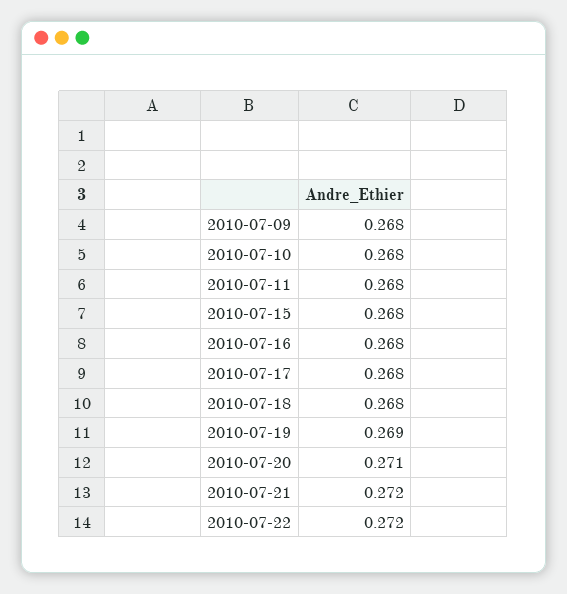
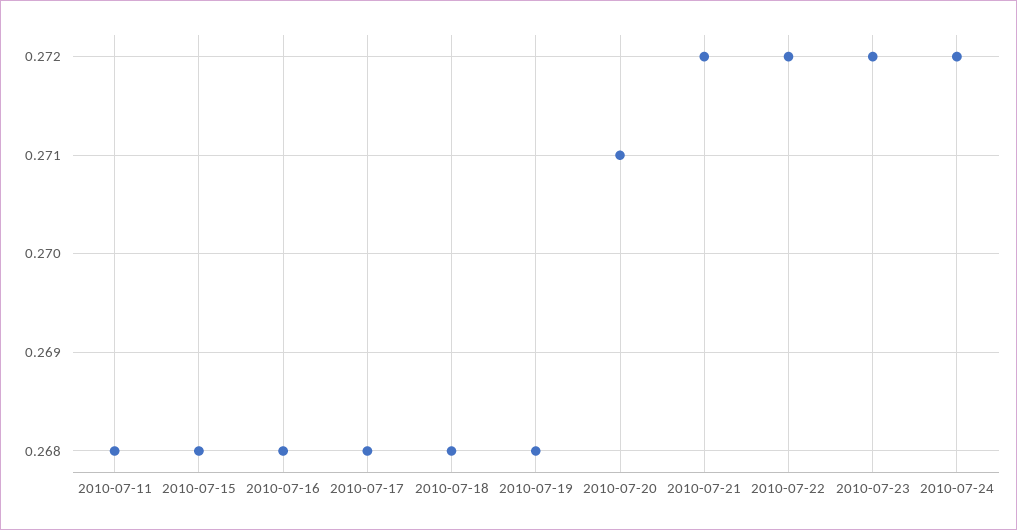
2010-07-09: 0.268 -> none
2010-07-10: 0.268 -> none
2010-07-19: 0.269 -> 0.268
2010-07-23: none -> 0.272
2010-07-24: none -> 0.272

